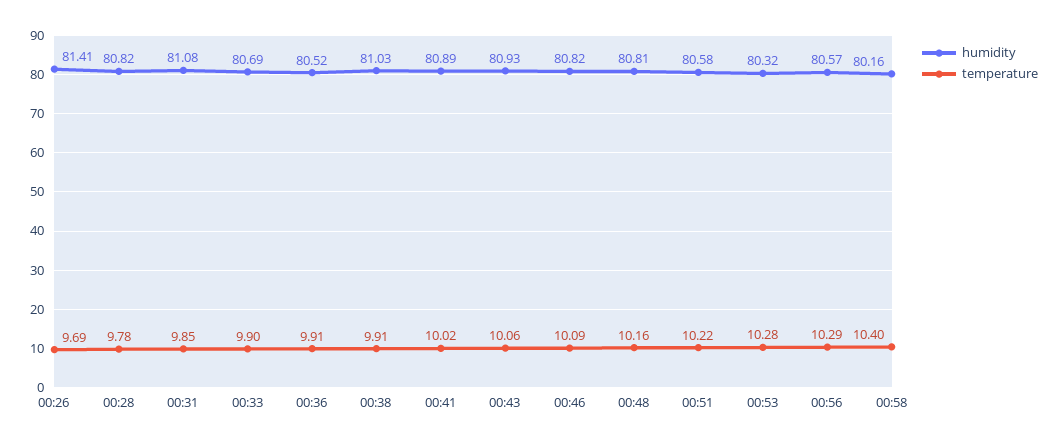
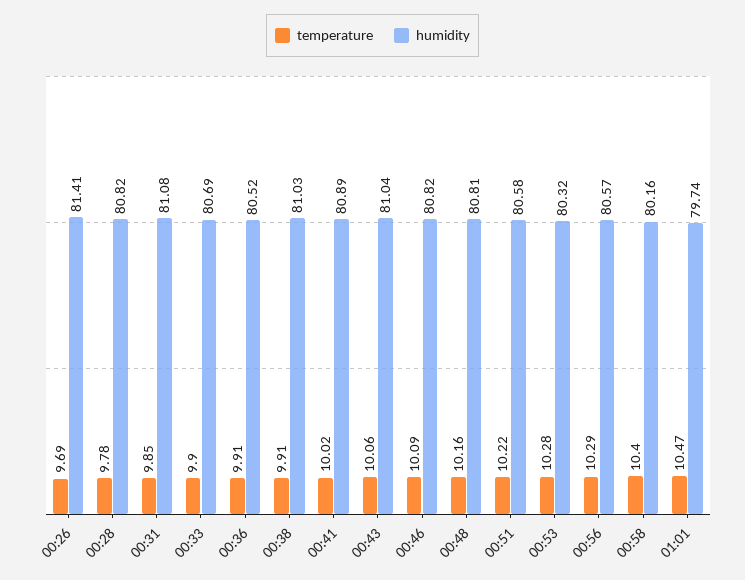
humidity, 00:43: 80.93 -> 81.04
temperature, 01:01: none -> 10.47
humidity, 01:01: none -> 79.74

